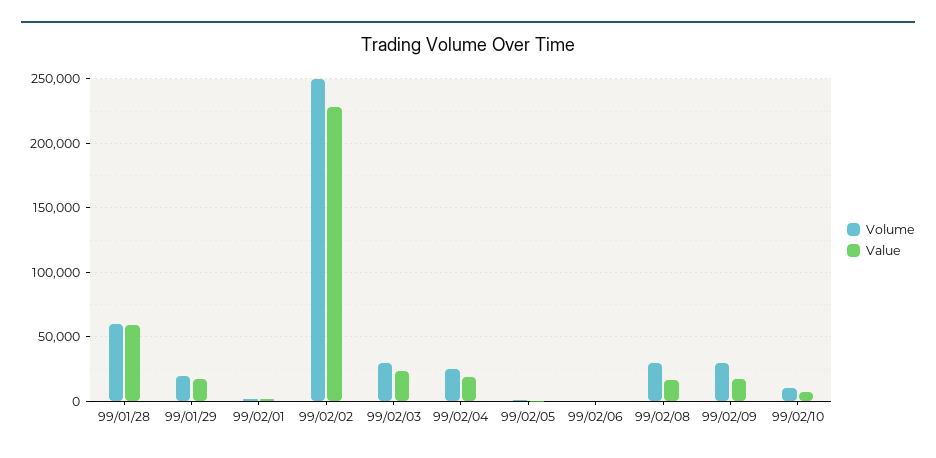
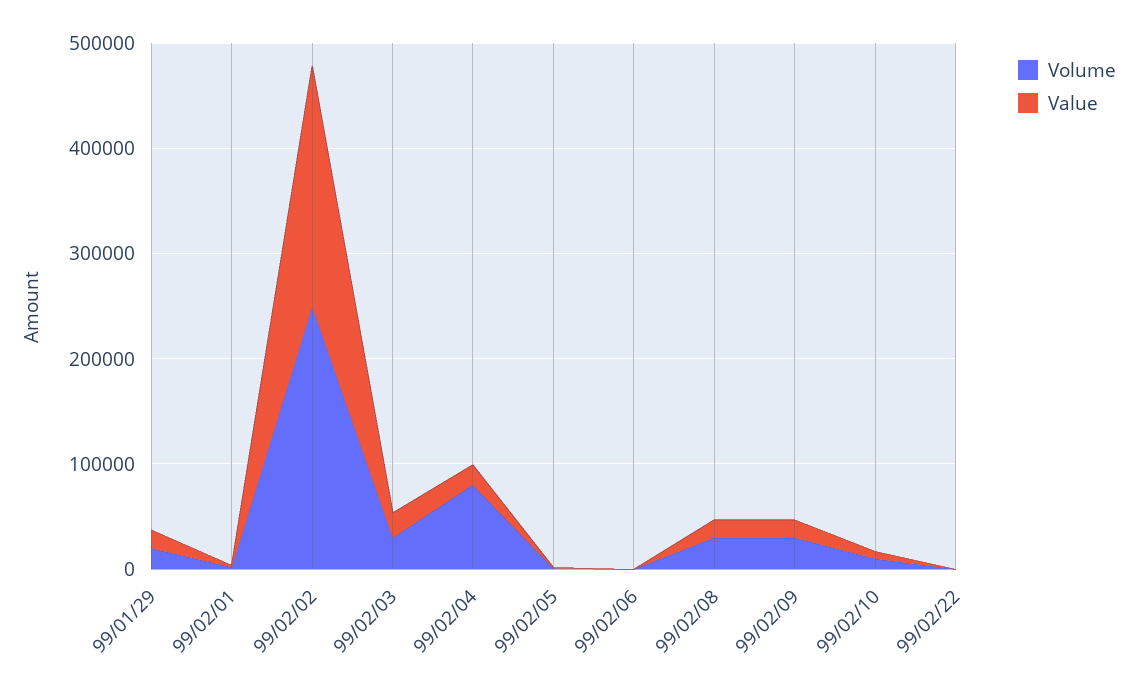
Volume, 99/01/28: 60000 -> none
Value, 99/01/28: 60000 -> none
Volume, 99/02/04: 25000 -> 80000
Volume, 99/02/22: none -> 0
Value, 99/02/22: none -> 0

